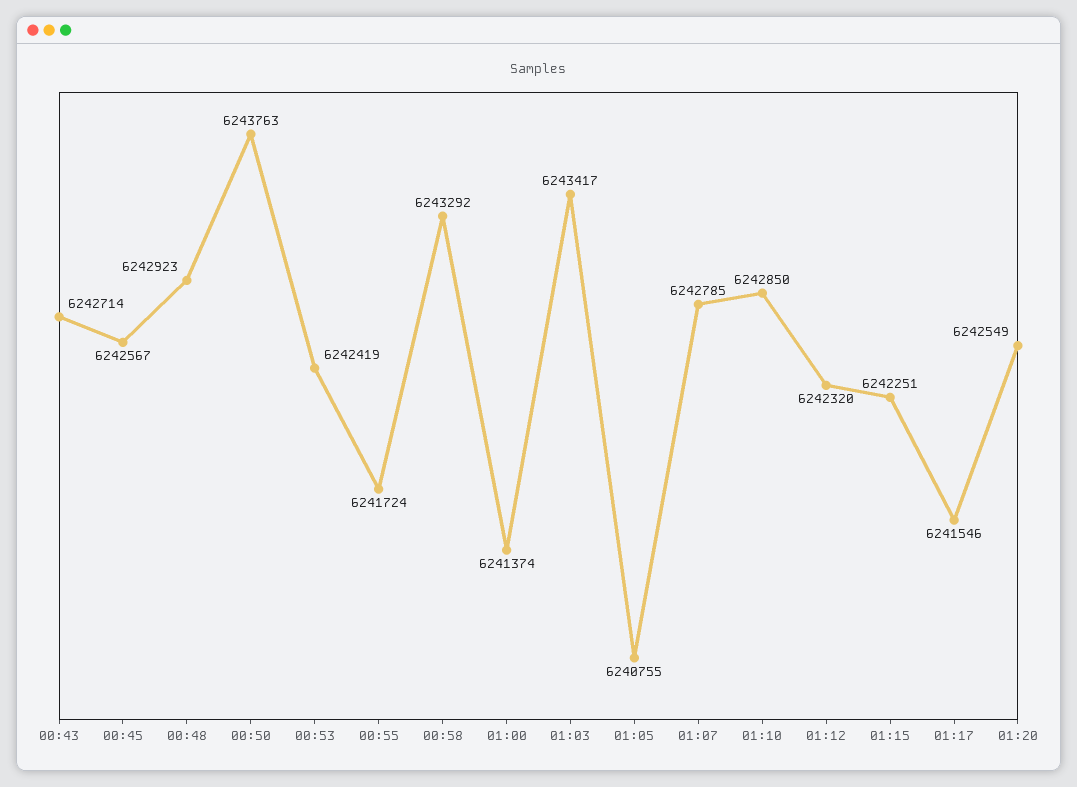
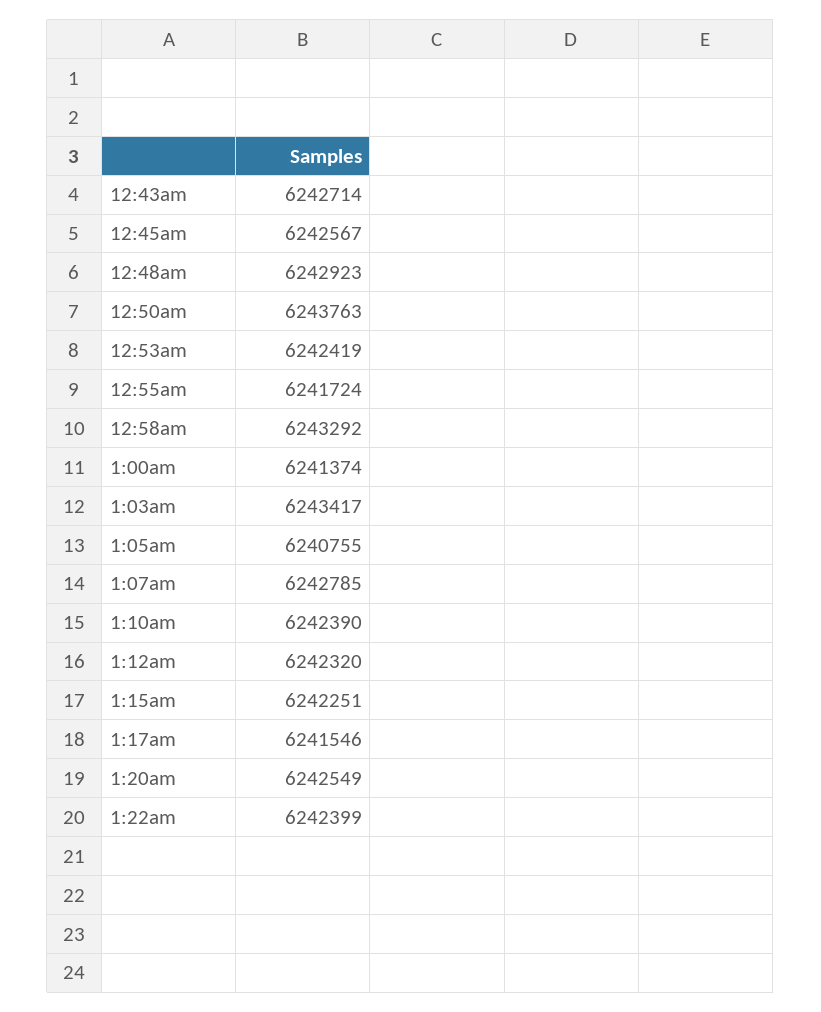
01:10: 6242850 -> 6242390
1:22am: none -> 6242399

